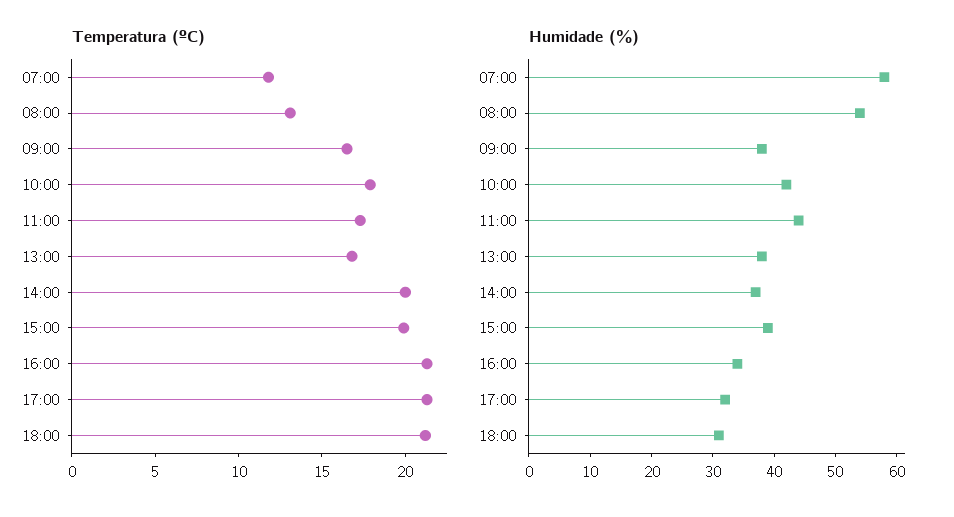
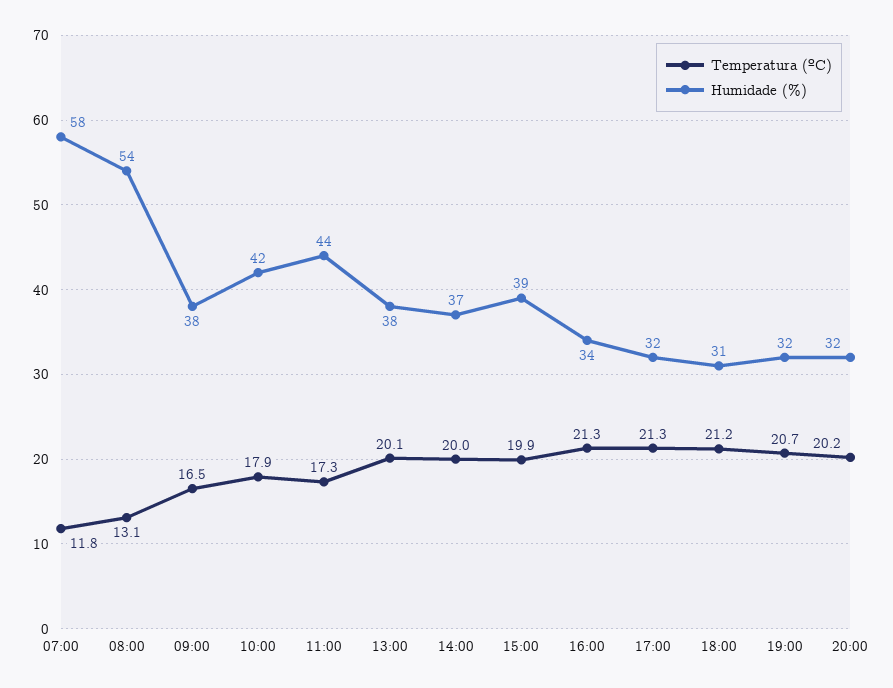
Temperatura (ºC), 13:00: 17 -> 20.1
Temperatura (ºC), 19:00: none -> 20.7
Humidade (%), 19:00: none -> 32
Temperatura (ºC), 20:00: none -> 20.2
Humidade (%), 20:00: none -> 32

